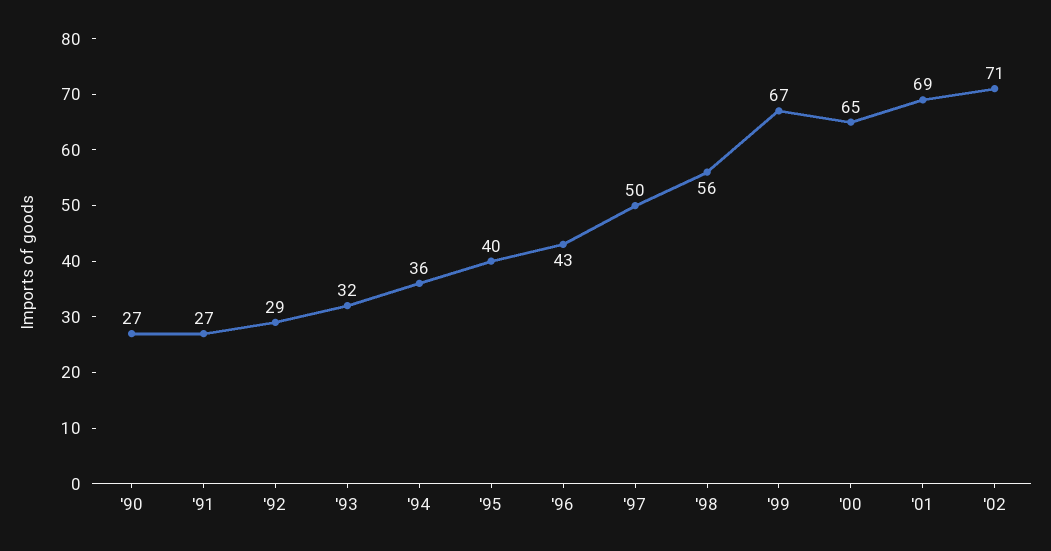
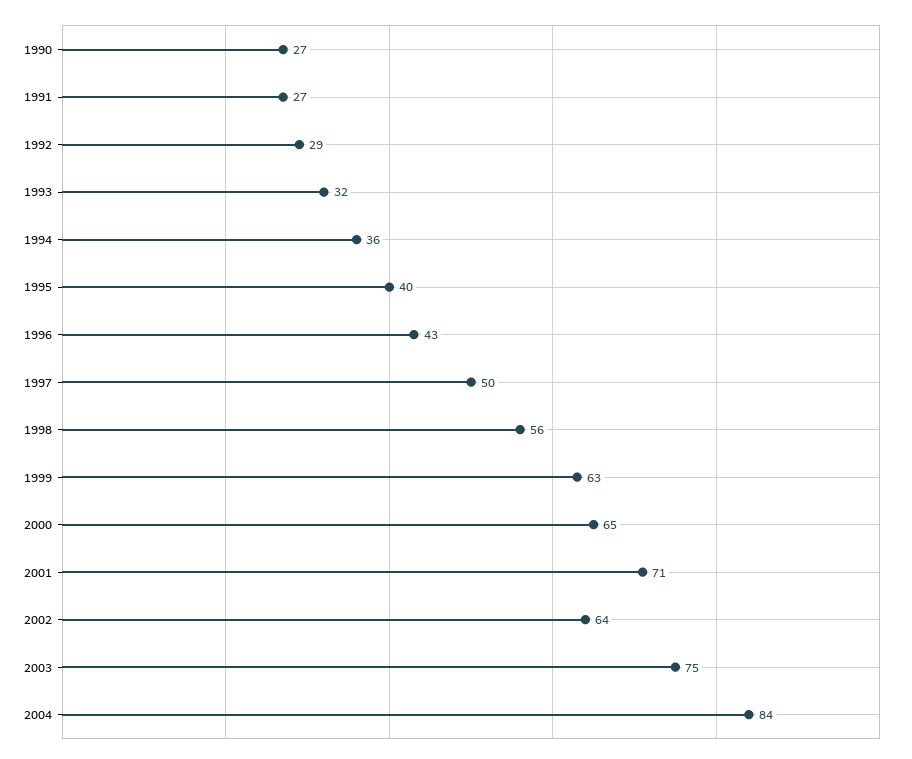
'99: 67 -> 63
'01: 69 -> 71
'02: 71 -> 64
2003: none -> 75
2004: none -> 84

